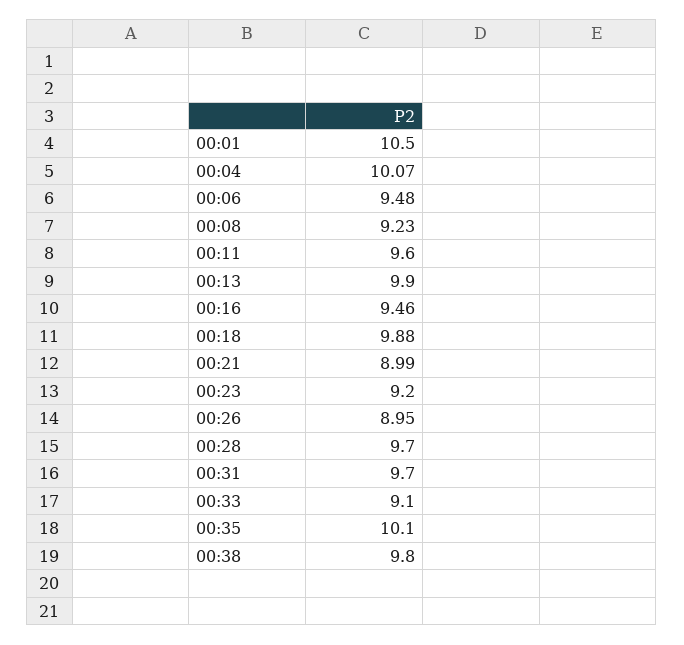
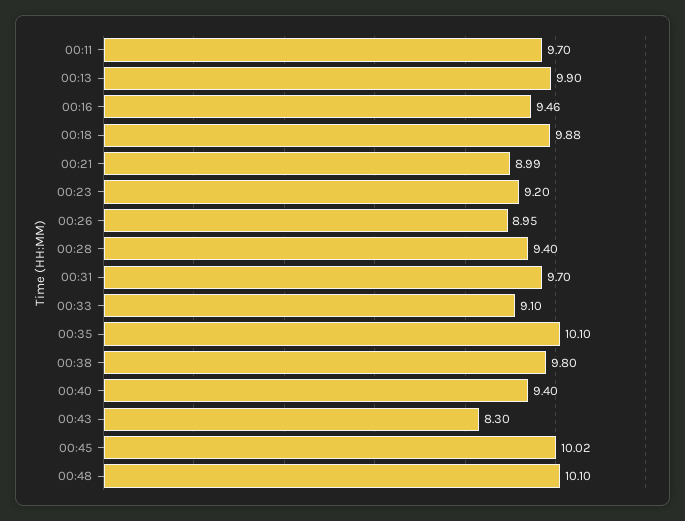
00:01: 10.5 -> none
00:04: 10.07 -> none
00:06: 9.48 -> none
00:08: 9.23 -> none
00:11: 9.6 -> 9.7
00:28: 9.7 -> 9.4
00:40: none -> 9.4
00:43: none -> 8.3
00:45: none -> 10.02
00:48: none -> 10.1

